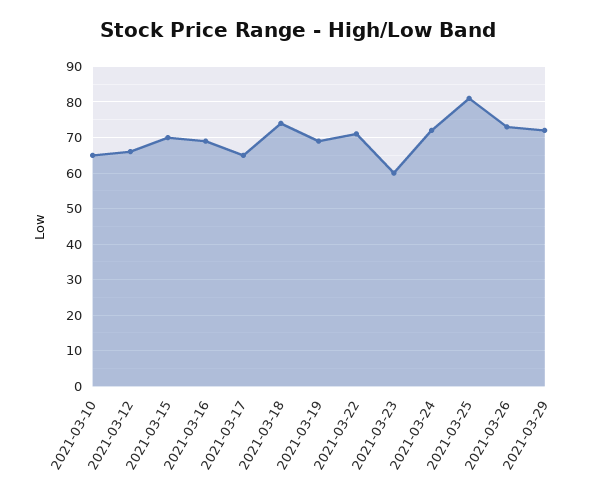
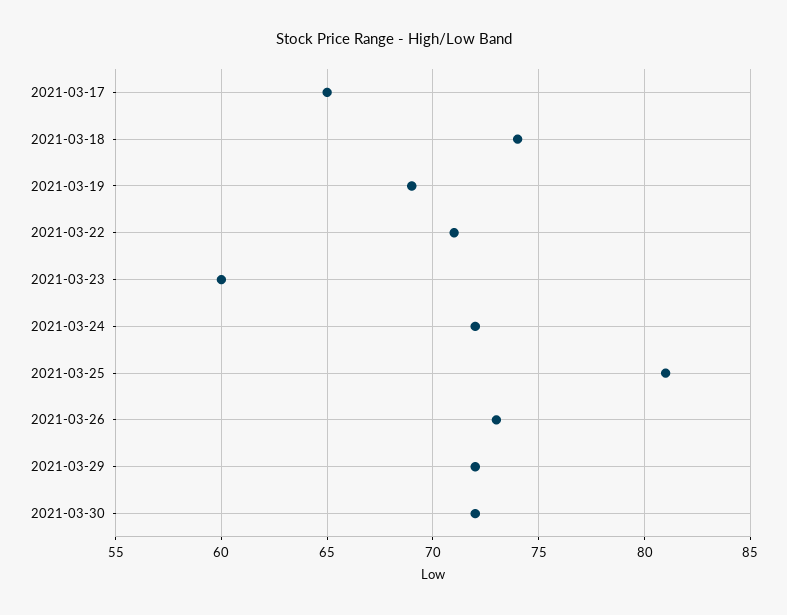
2021-03-10: 65 -> none
2021-03-12: 65 -> none
2021-03-15: 70 -> none
2021-03-16: 70 -> none
2021-03-30: none -> 72

